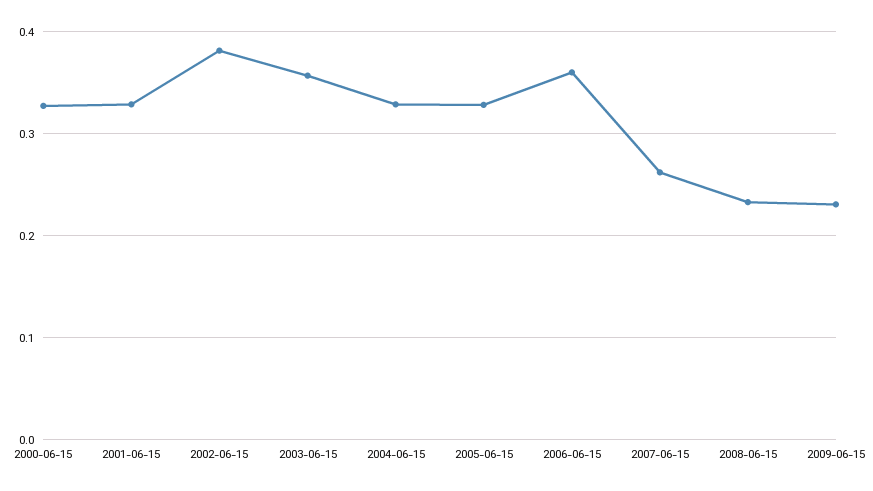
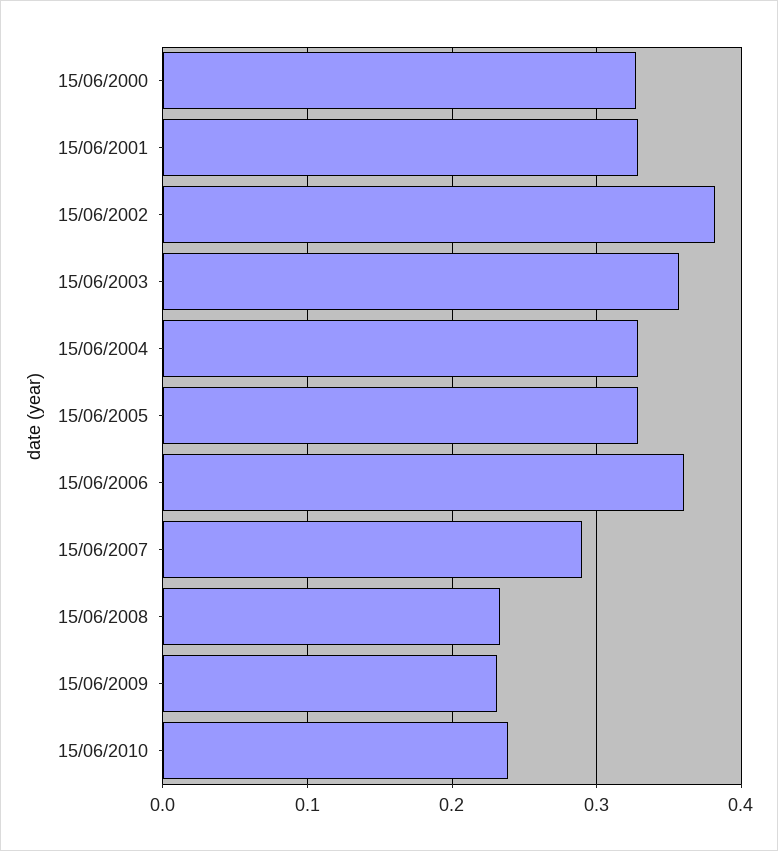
2007-06-15: 0.26 -> 0.29
15/06/2010: none -> 0.24

